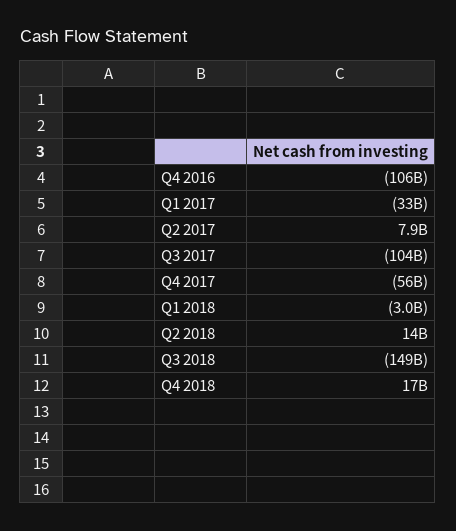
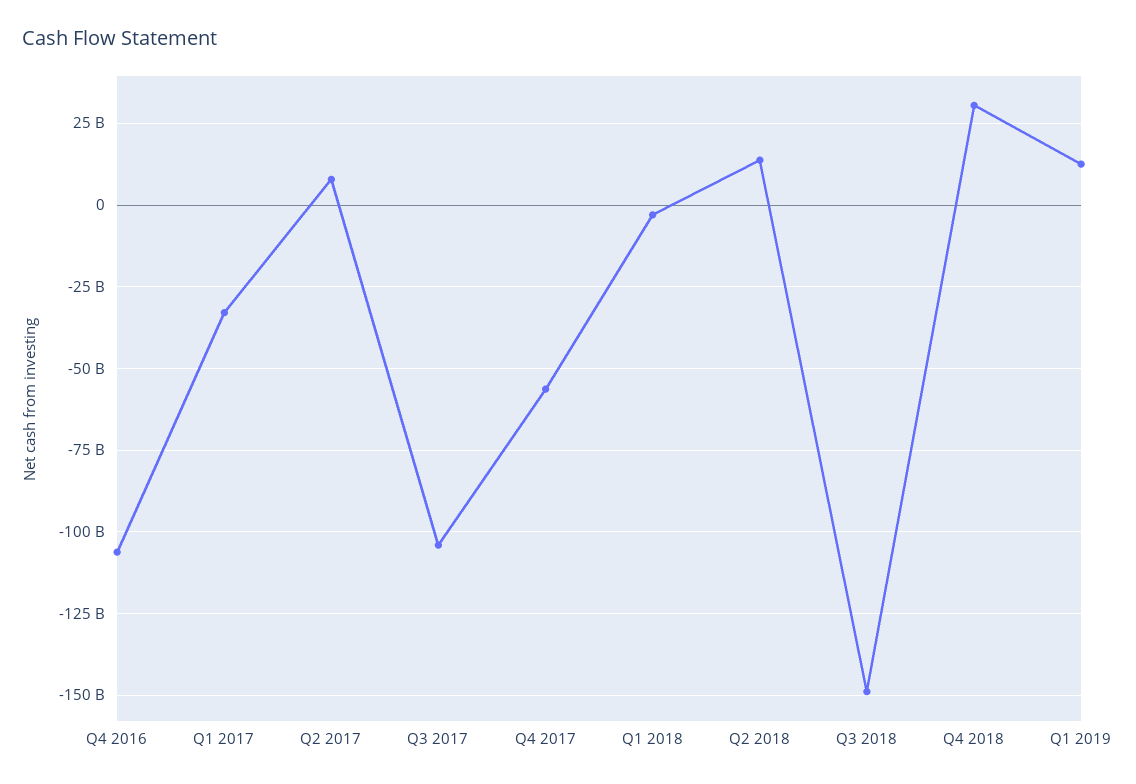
Q4 2018: 17000000000 -> 30000000000
Q1 2019: none -> 12500000000

